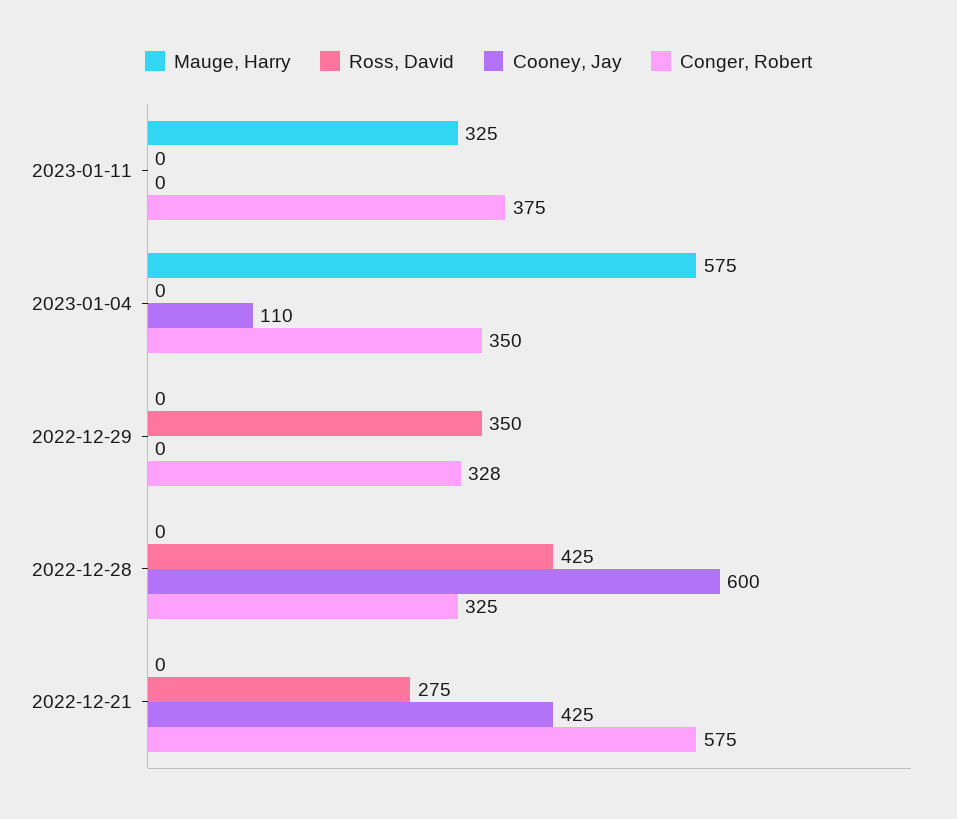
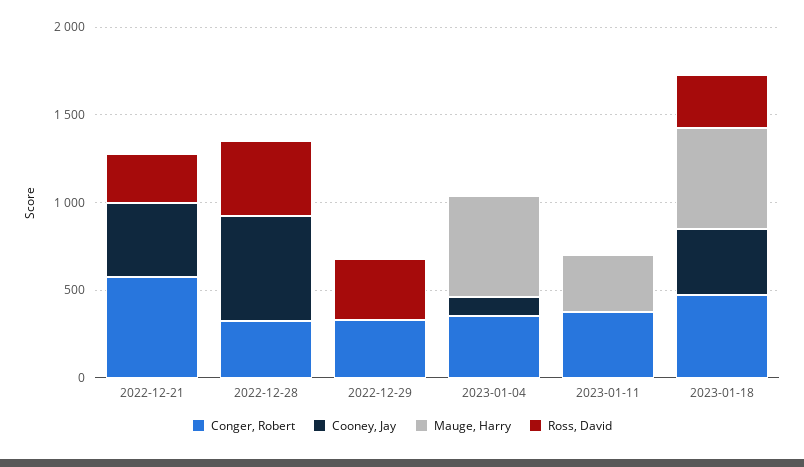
Conger, Robert, 2023-01-18: none -> 500
Cooney, Jay, 2023-01-18: none -> 400
Mauge, Harry, 2023-01-18: none -> 600
Ross, David, 2023-01-18: none -> 300

